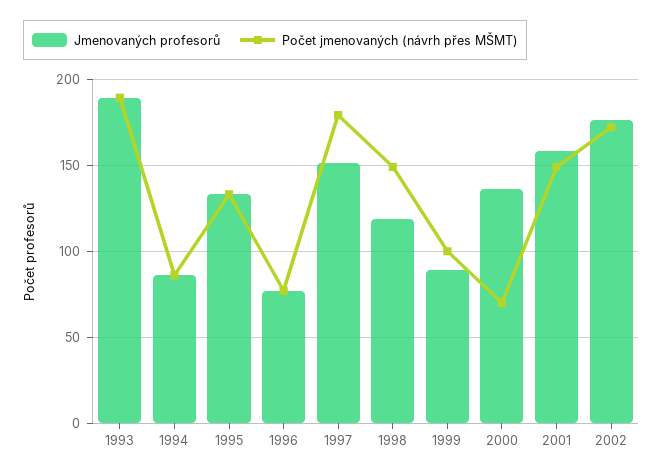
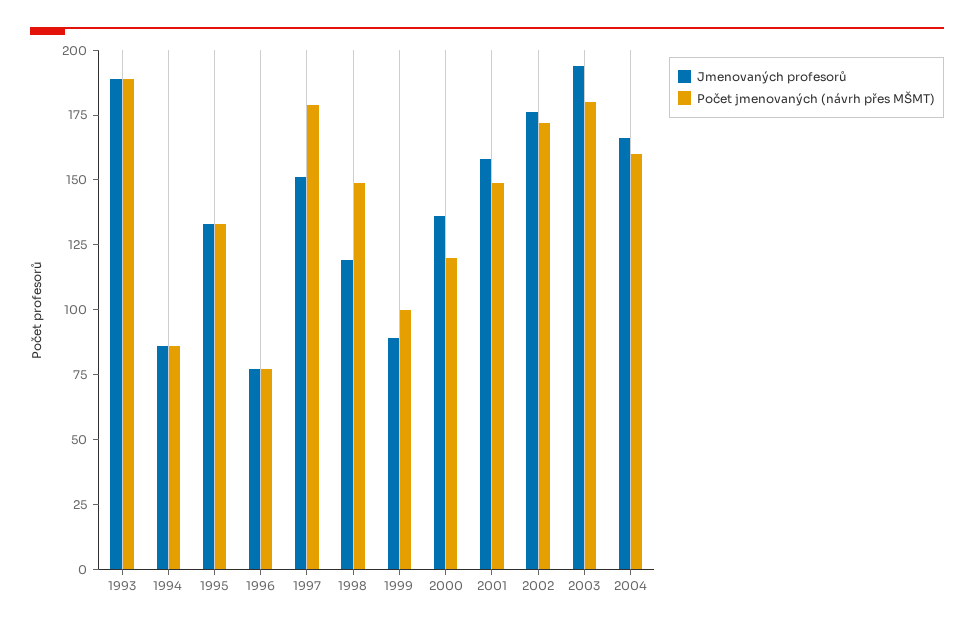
Počet jmenovaných (návrh přes MŠMT), 2000: 70 -> 120
Jmenovaných profesorů, 2003: none -> 195
Počet jmenovaných (návrh přes MŠMT), 2003: none -> 180
Jmenovaných profesorů, 2004: none -> 165
Počet jmenovaných (návrh přes MŠMT), 2004: none -> 160

